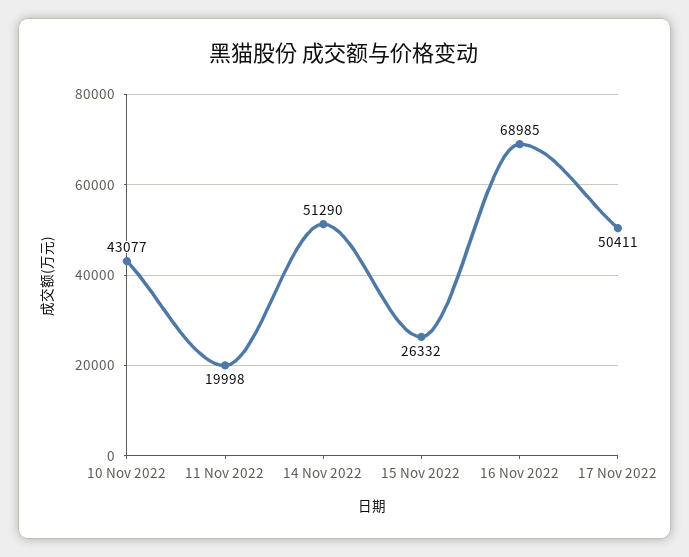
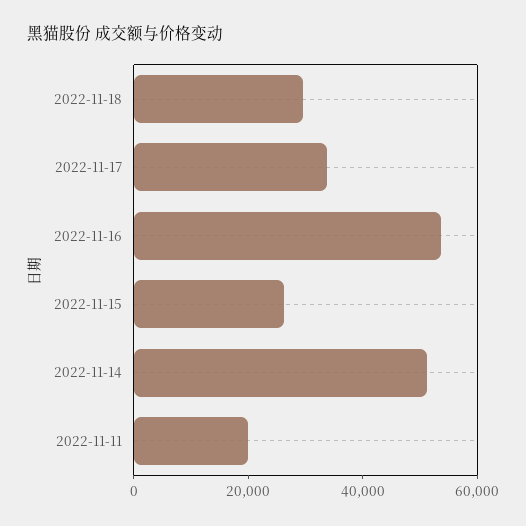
10 Nov 2022: 43077 -> none
16 Nov 2022: 68985 -> 55000
17 Nov 2022: 50411 -> 35000
2022-11-18: none -> 30000

